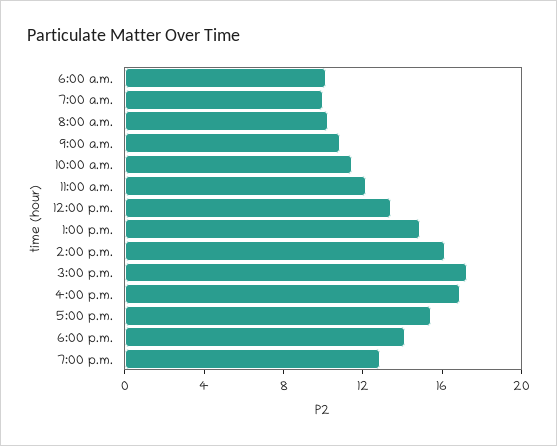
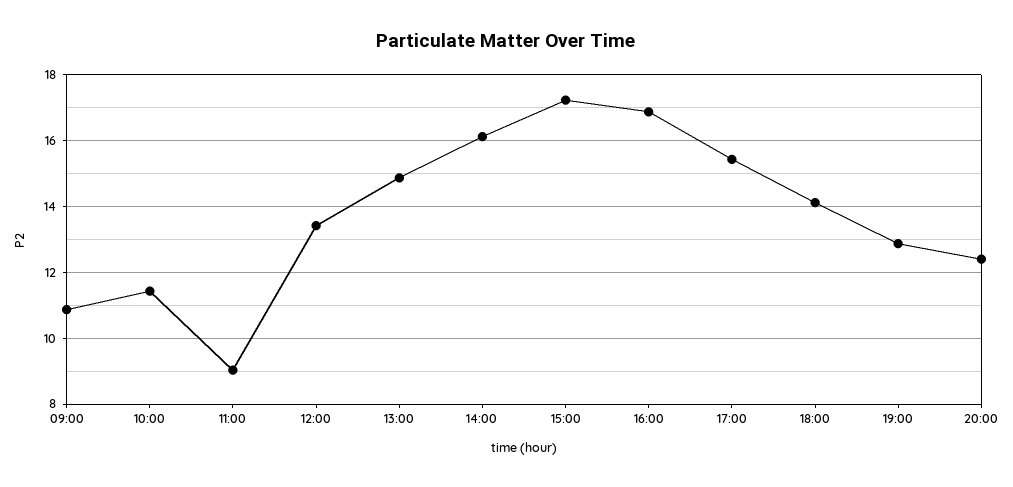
6:00 a.m.: 10 -> none
7:00 a.m.: 10 -> none
8:00 a.m.: 10 -> none
11:00 a.m.: 12 -> 9
20:00: none -> 12.4

